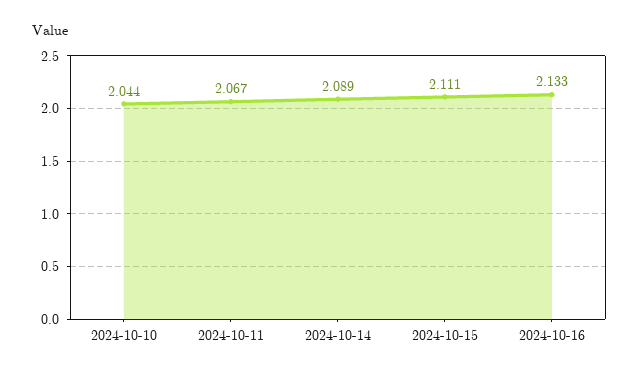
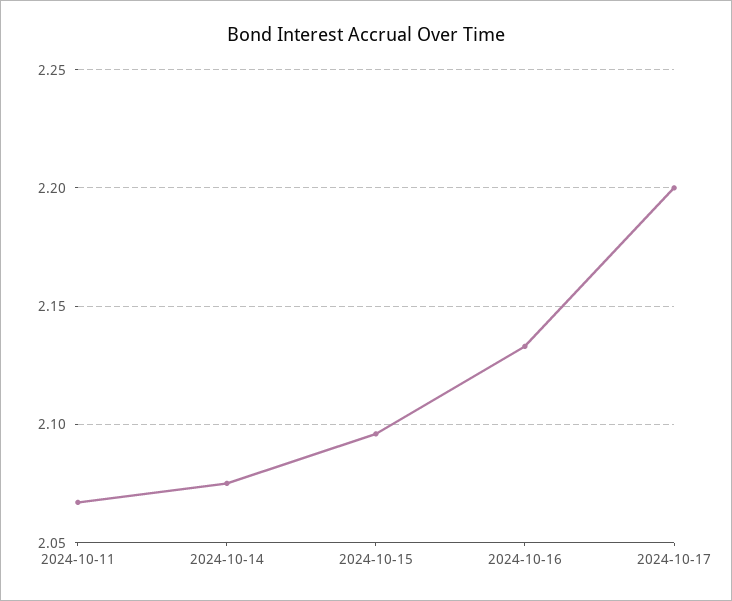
2024-10-10: 2.044 -> none
2024-10-14: 2.089 -> 2.075
2024-10-15: 2.111 -> 2.095
2024-10-17: none -> 2.2

